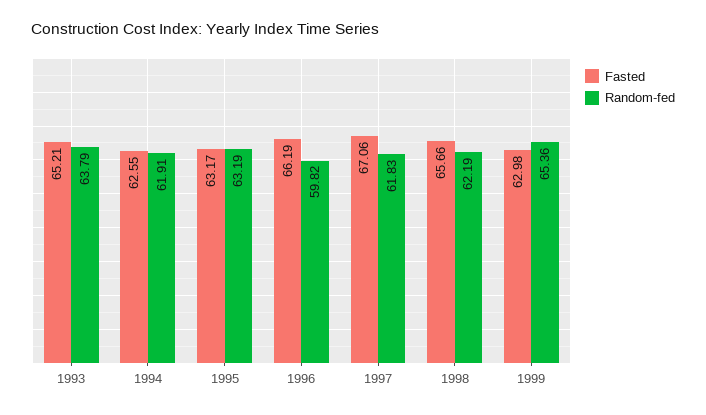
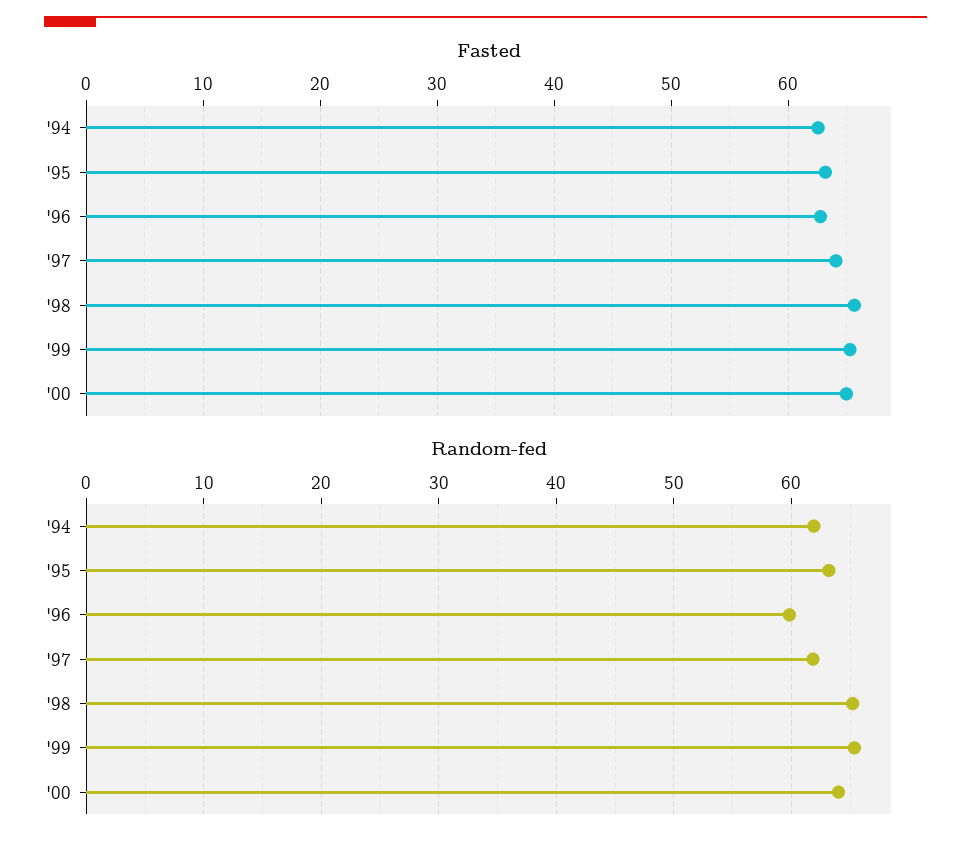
Fasted, 1993: 65.21 -> none
Random-fed, 1993: 63.79 -> none
Fasted, 1996: 66.19 -> 63
Fasted, 1997: 67.06 -> 64
Random-fed, 1998: 62.19 -> 65
Fasted, 1999: 62.98 -> 65
Fasted, '00: none -> 65
Random-fed, '00: none -> 64

